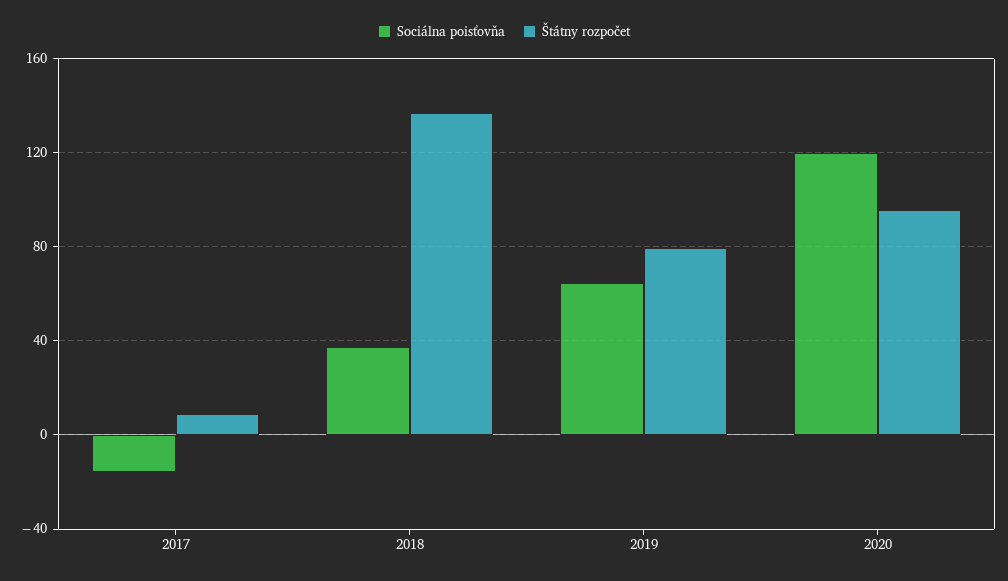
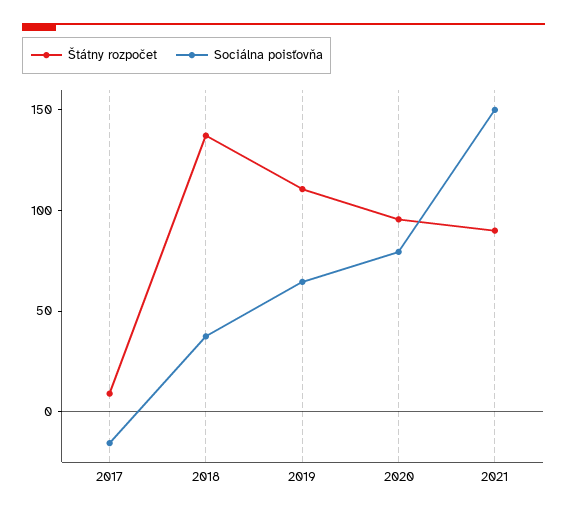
Štátny rozpočet, 2019: 80 -> 110
Sociálna poisťovňa, 2020: 120 -> 80
Štátny rozpočet, 2021: none -> 90
Sociálna poisťovňa, 2021: none -> 150

